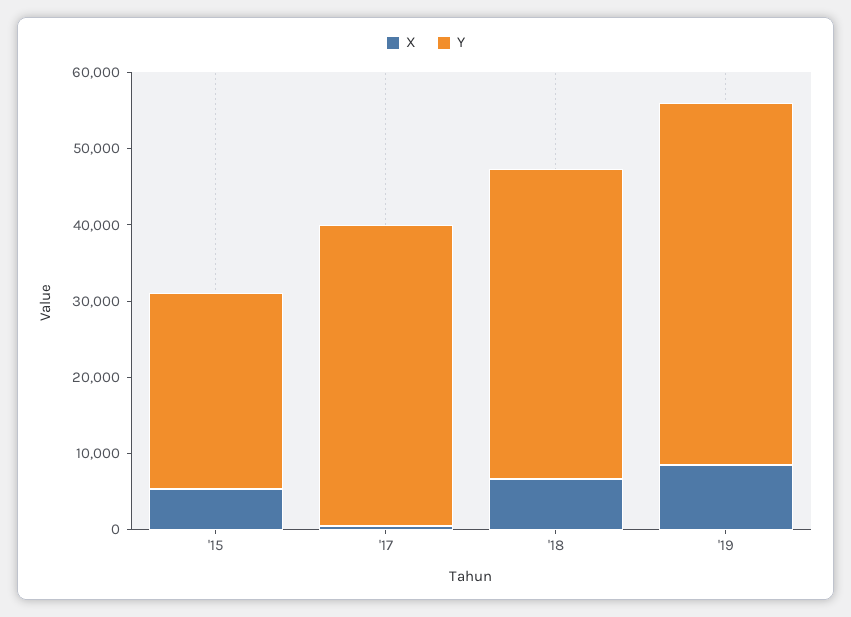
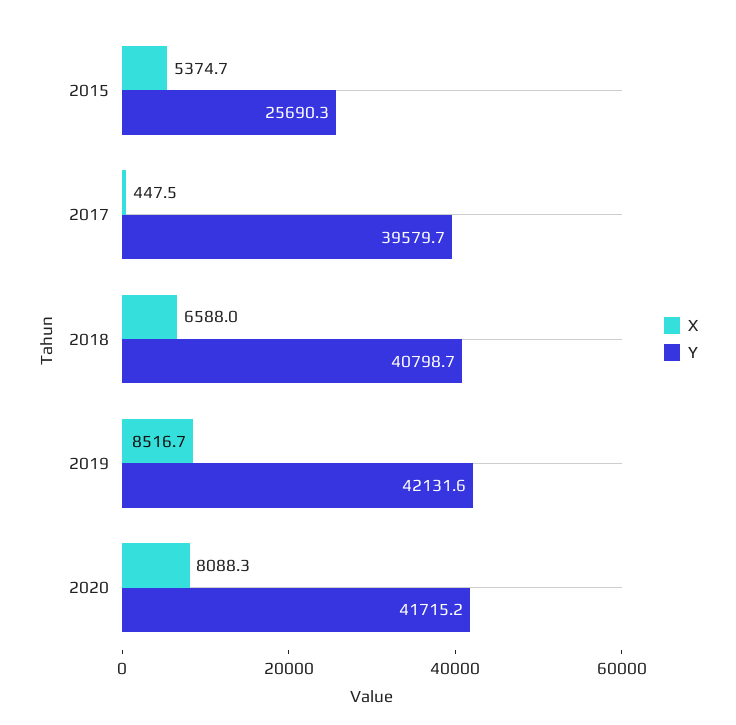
Y, '19: 48000 -> 42131.6
X, 2020: none -> 8088.3
Y, 2020: none -> 41715.2

